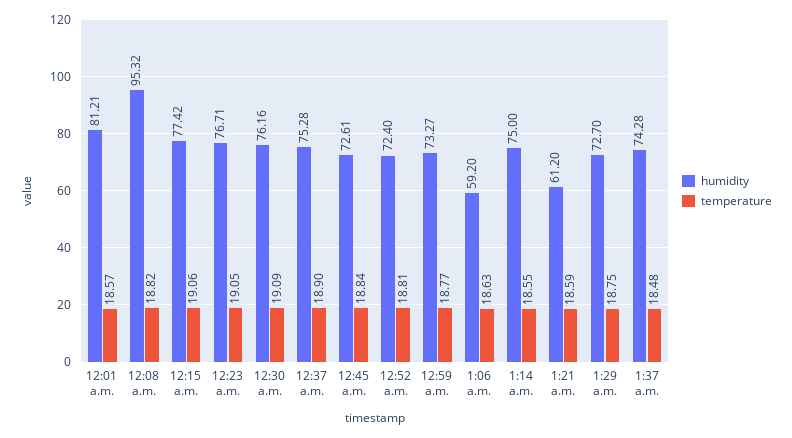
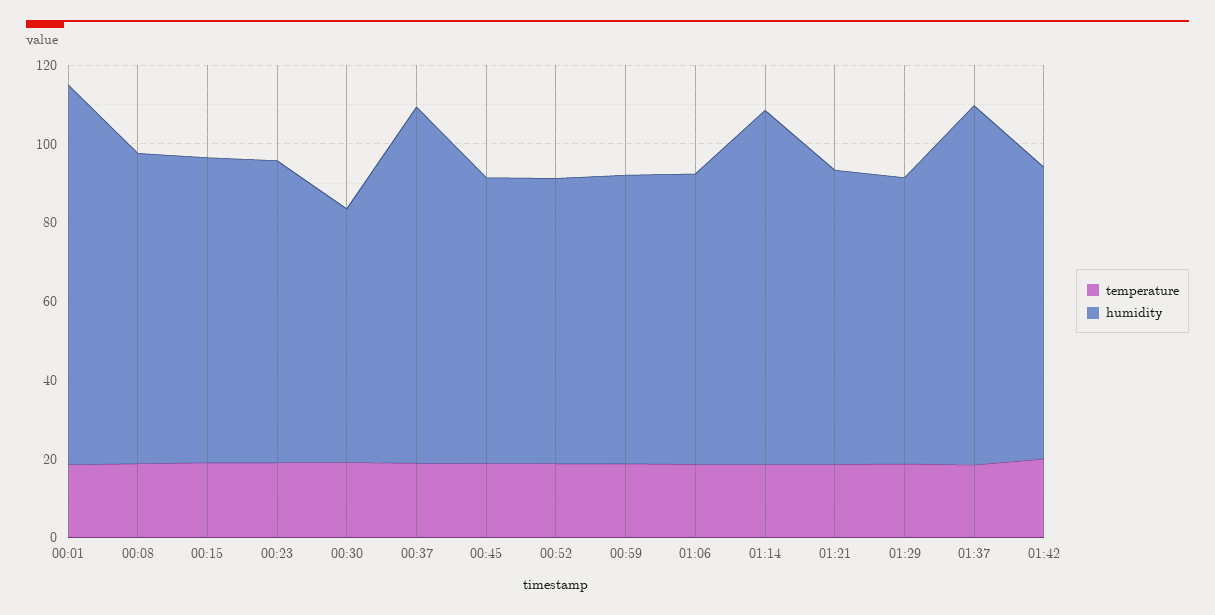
humidity, 12:01 a.m.: 81.21 -> 95
humidity, 12:08 a.m.: 95.32 -> 80
humidity, 12:30 a.m.: 76.16 -> 65
humidity, 12:37 a.m.: 75.28 -> 90
humidity, 1:06 a.m.: 59.2 -> 75
humidity, 1:14 a.m.: 75 -> 90
humidity, 1:21 a.m.: 61.2 -> 75
humidity, 1:37 a.m.: 74.28 -> 90
temperature, 01:42: none -> 20
humidity, 01:42: none -> 75

